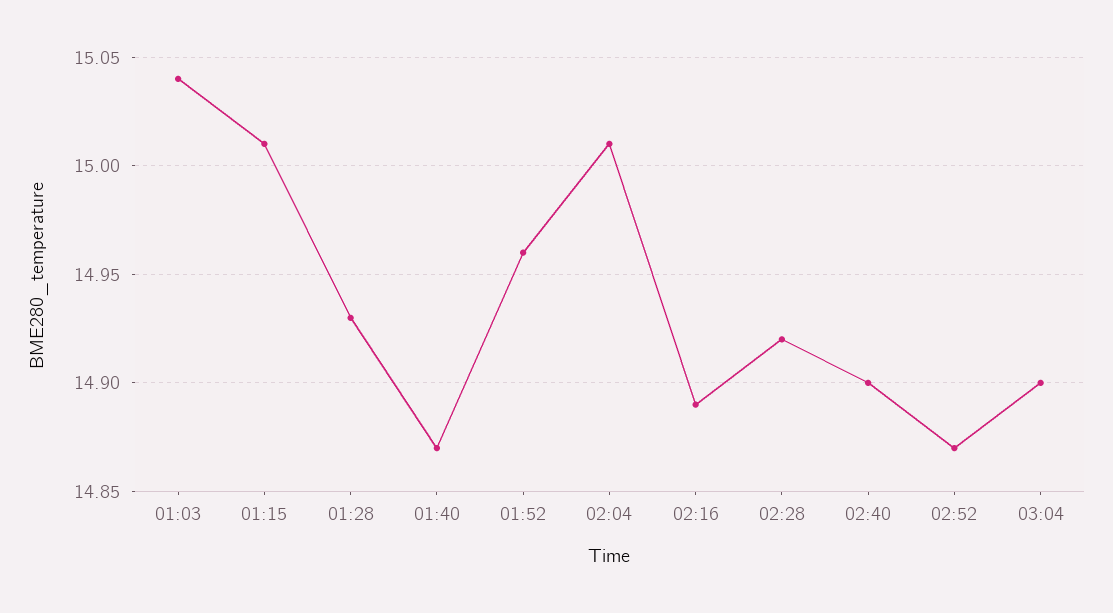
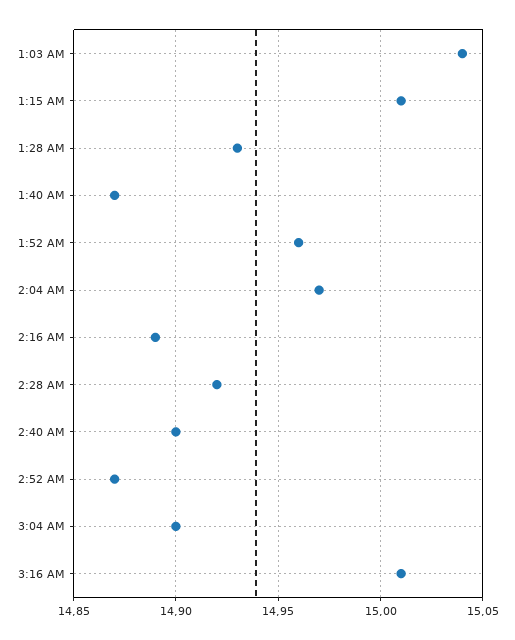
02:04: 15.01 -> 14.97
3:16 AM: none -> 15.01

